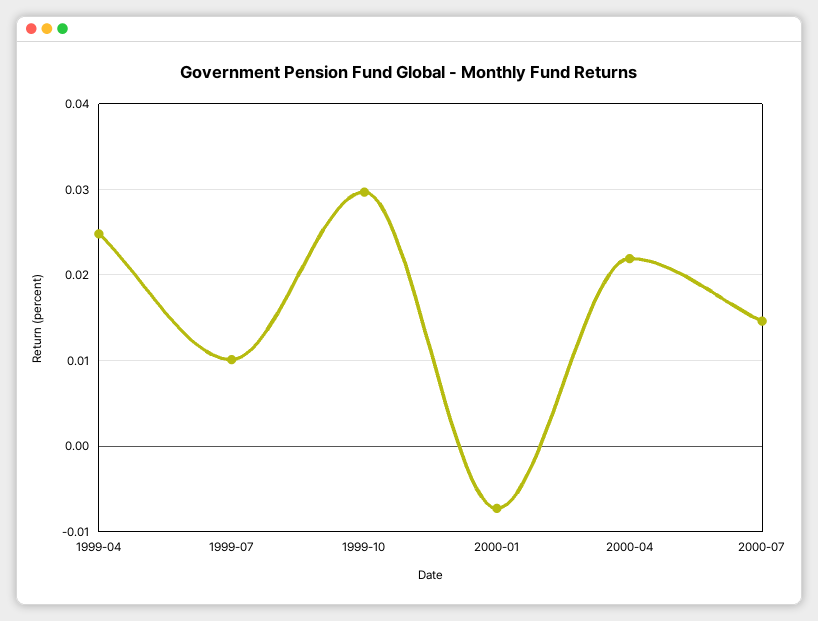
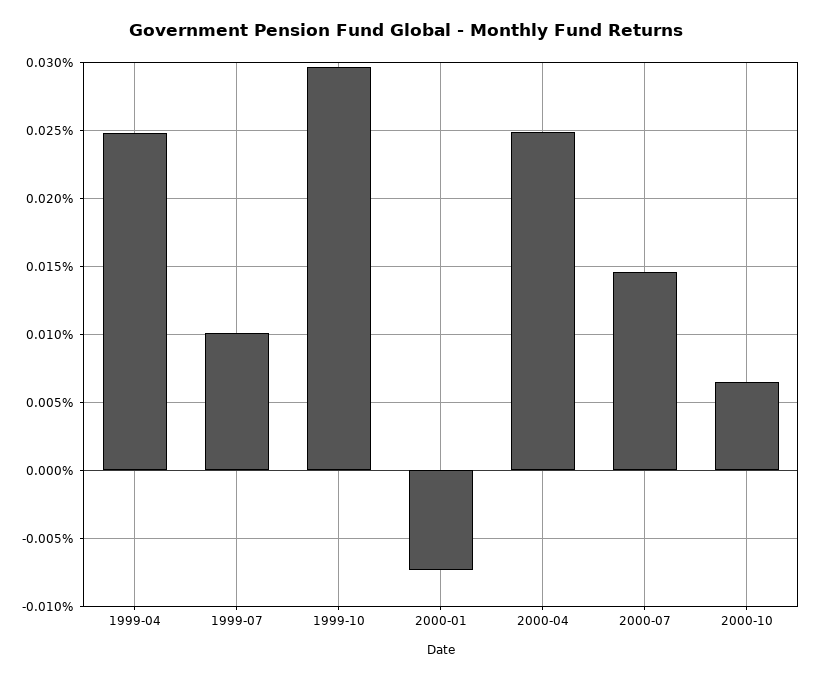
2000-04: 0.022 -> 0.025
2000-10: none -> 0.0065

